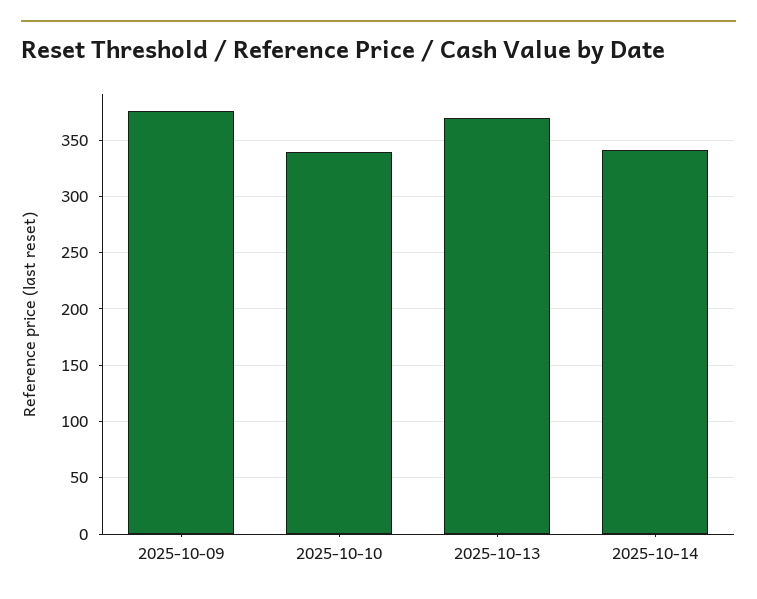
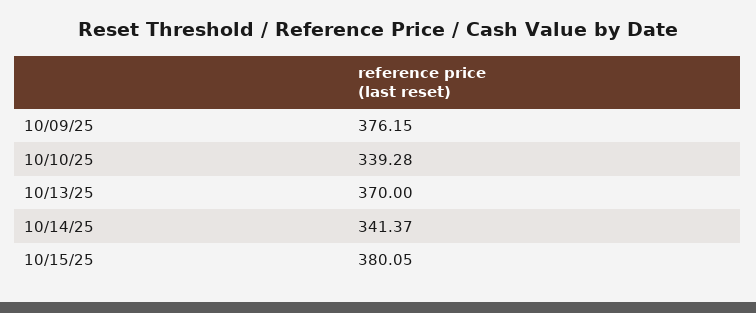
10/15/25: none -> 380.05

